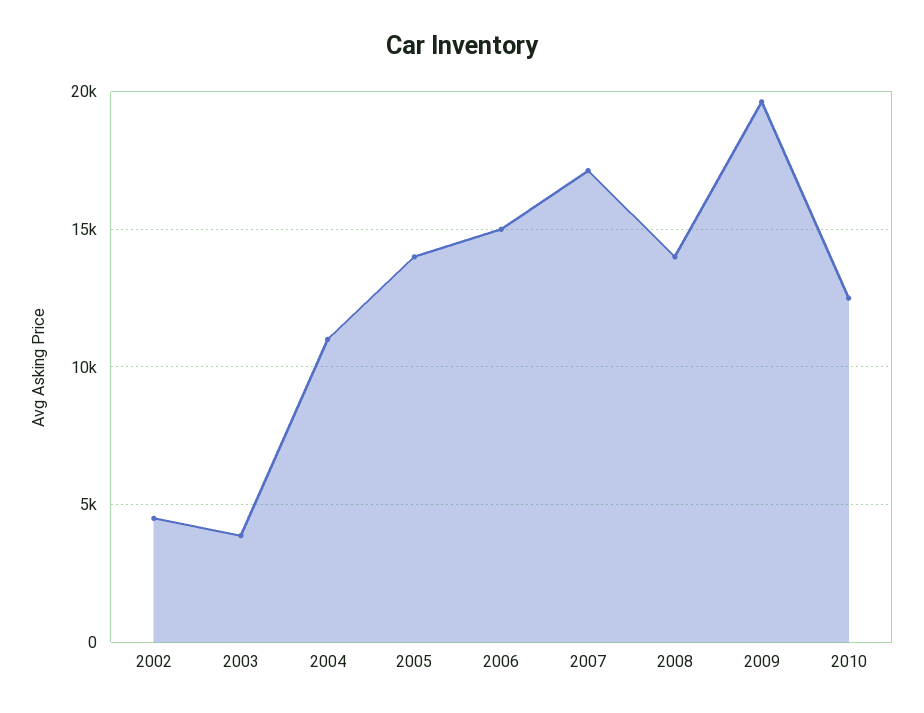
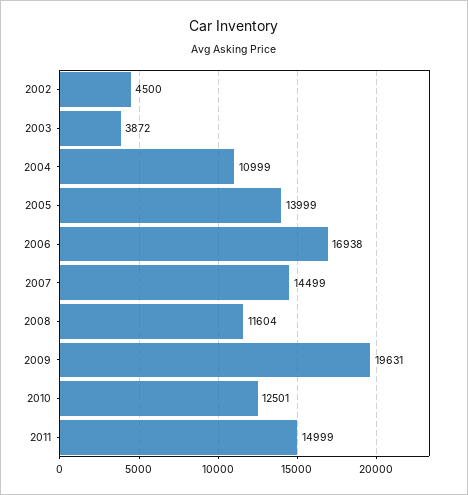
2006: 15000 -> 16938
2007: 17000 -> 14499
2008: 14000 -> 11604
2011: none -> 14999

